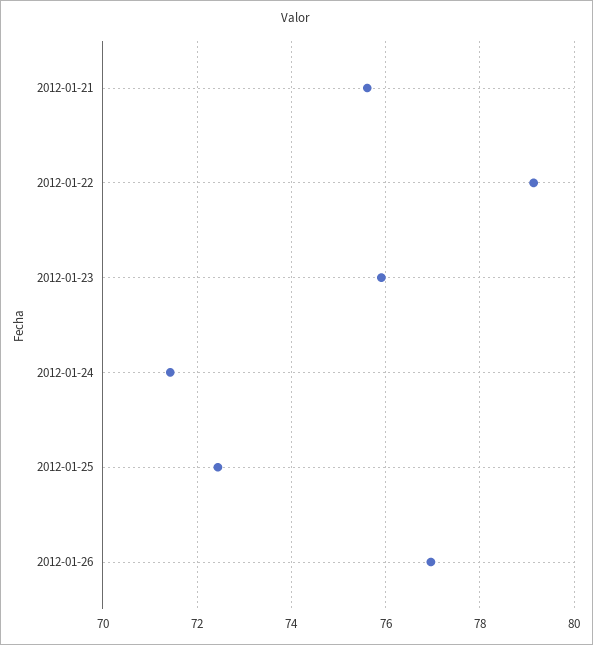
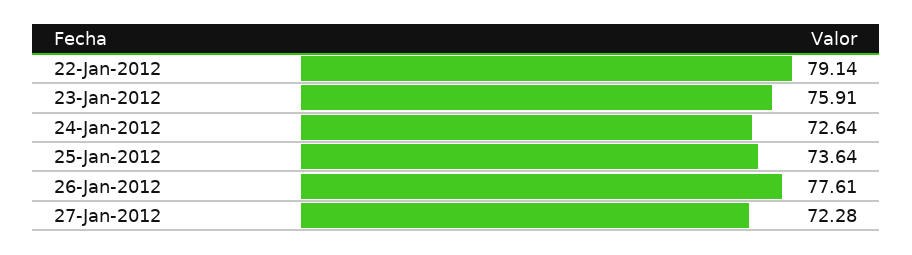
2012-01-21: 75.6 -> none
2012-01-24: 71.4 -> 72.64
2012-01-25: 72.4 -> 73.64
2012-01-26: 77 -> 77.61
27-Jan-2012: none -> 72.28

